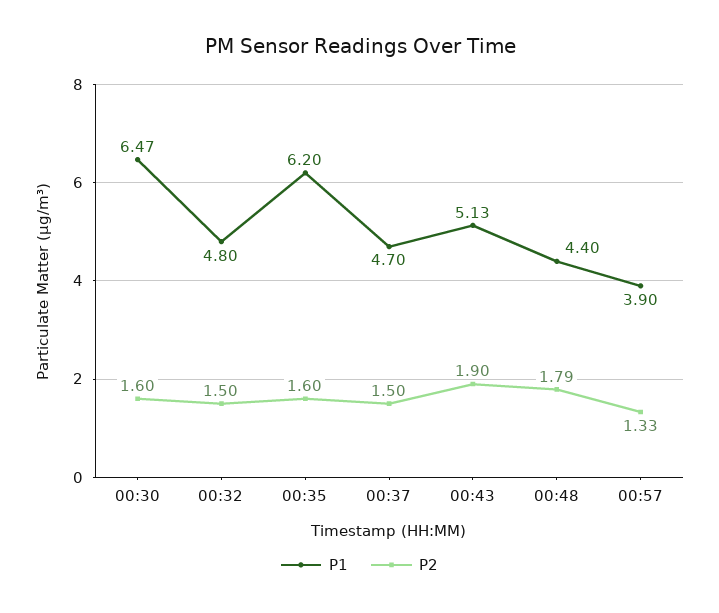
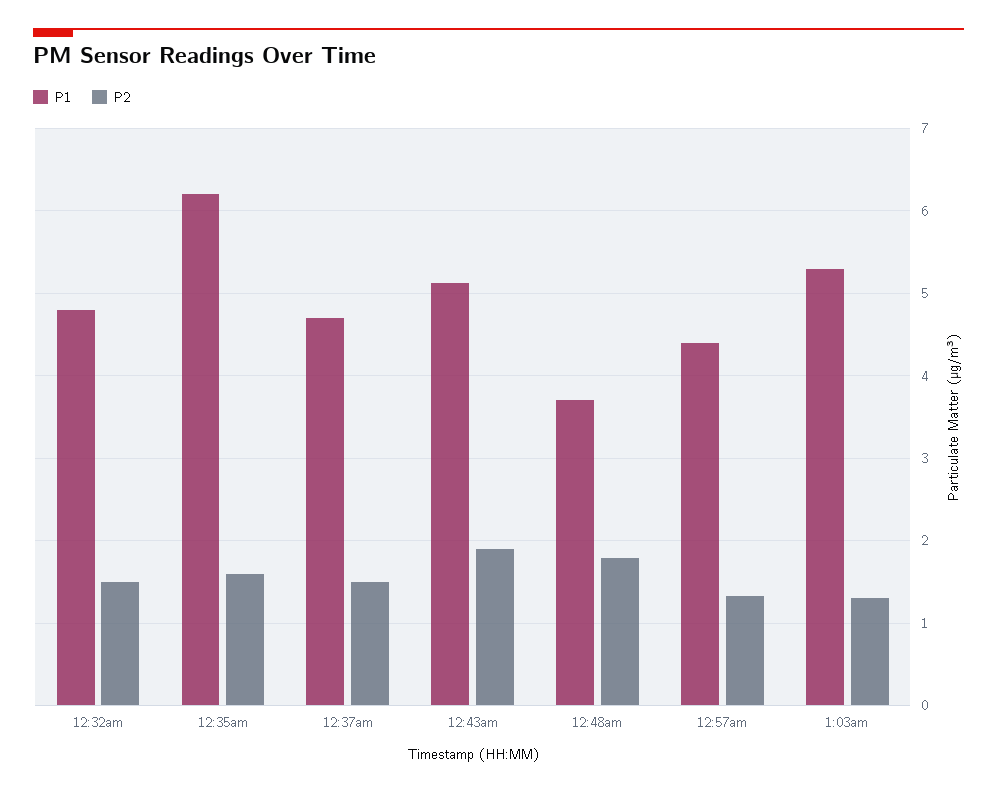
P1, 00:30: 6.47 -> none
P2, 00:30: 1.6 -> none
P1, 00:48: 4.4 -> 3.7
P1, 00:57: 3.9 -> 4.4
P1, 1:03am: none -> 5.3
P2, 1:03am: none -> 1.3

